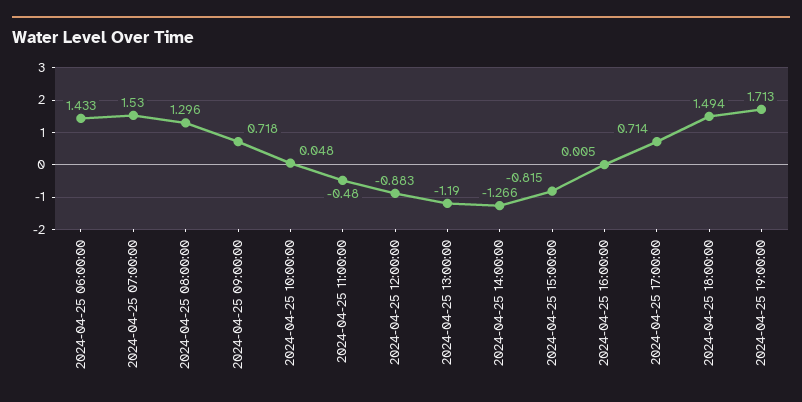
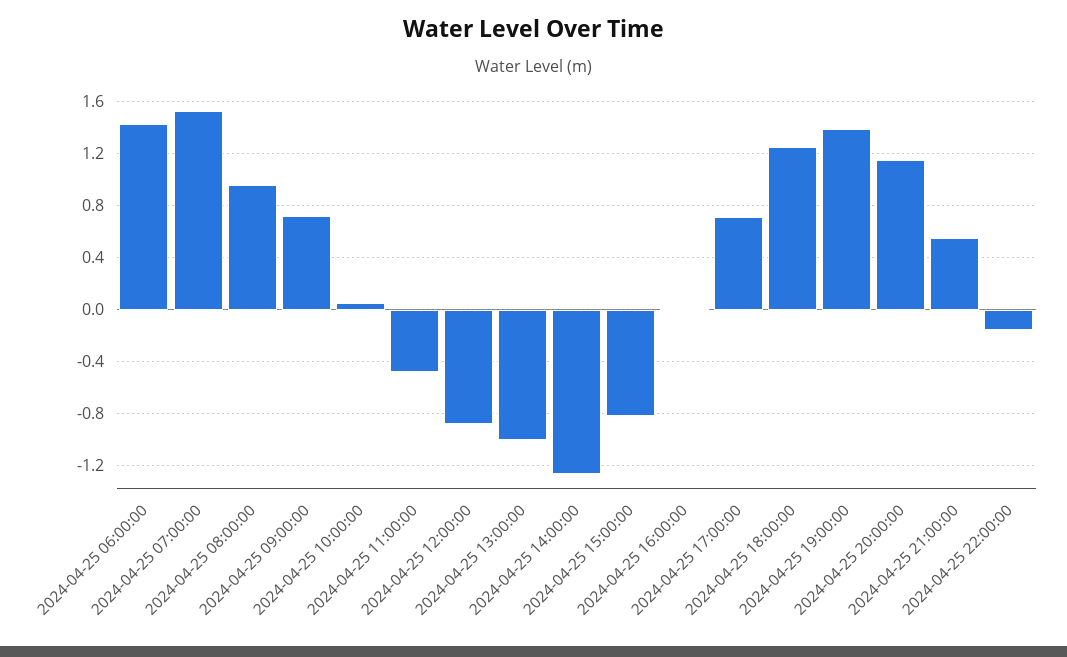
2024-04-25 08:00:00: 1.296 -> 0.95
2024-04-25 13:00:00: -1.19 -> -1
2024-04-25 18:00:00: 1.494 -> 1.25
2024-04-25 19:00:00: 1.713 -> 1.4
2024-04-25 20:00:00: none -> 1.15
2024-04-25 21:00:00: none -> 0.55
2024-04-25 22:00:00: none -> -0.15

